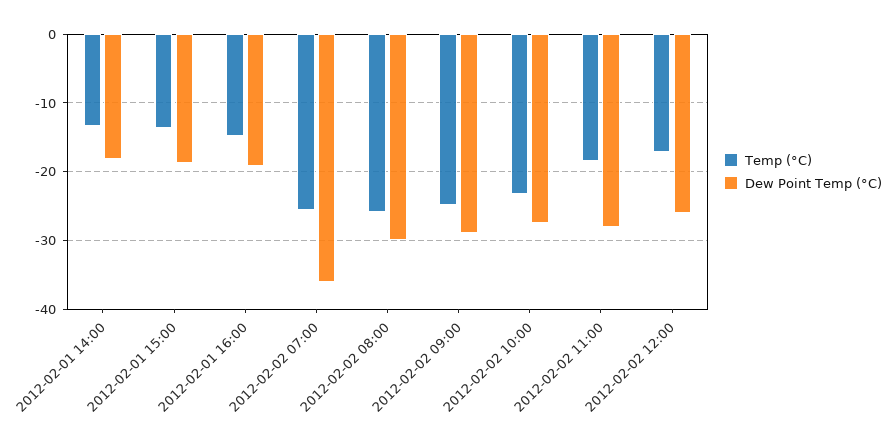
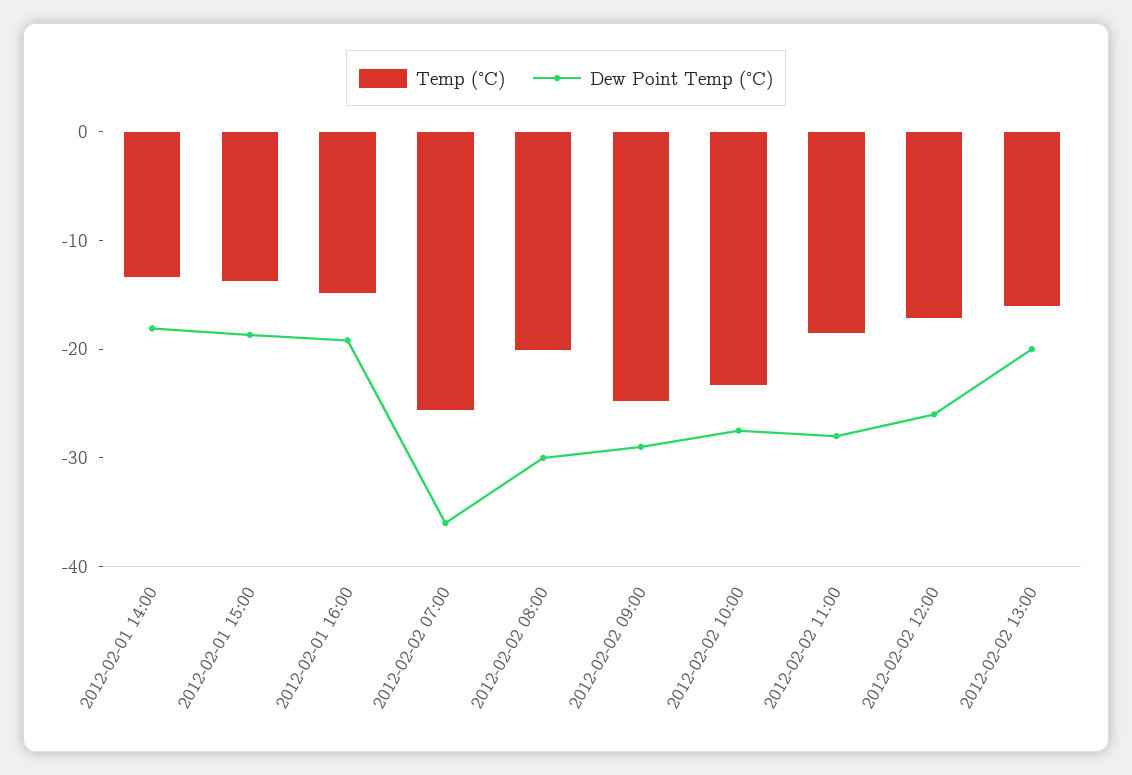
Temp (°C), 2012-02-02 08:00: -26 -> -20
Temp (°C), 2012-02-02 13:00: none -> -16
Dew Point Temp (°C), 2012-02-02 13:00: none -> -20

